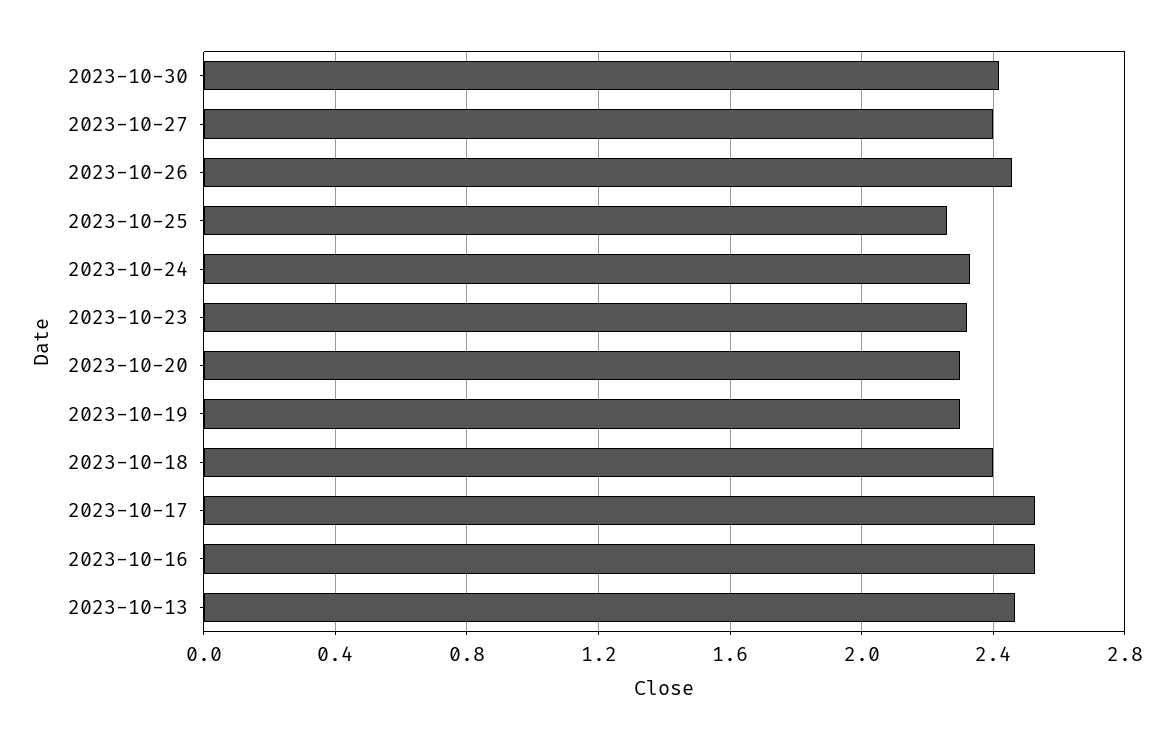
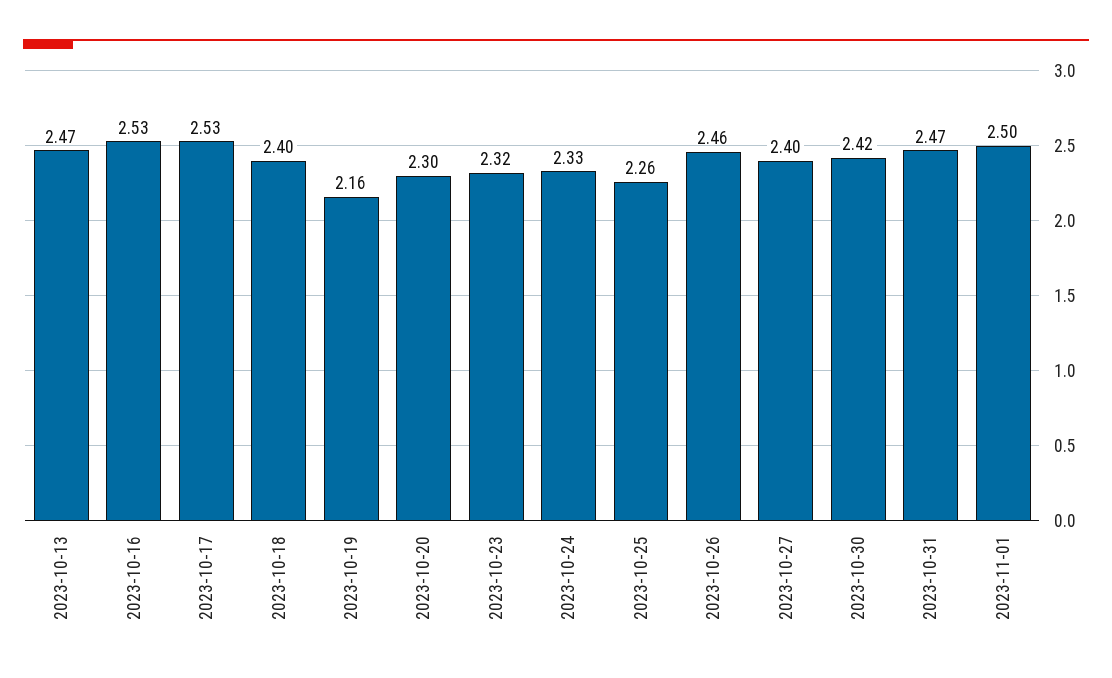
2023-10-19: 2.3 -> 2.16
2023-10-31: none -> 2.47
2023-11-01: none -> 2.5

